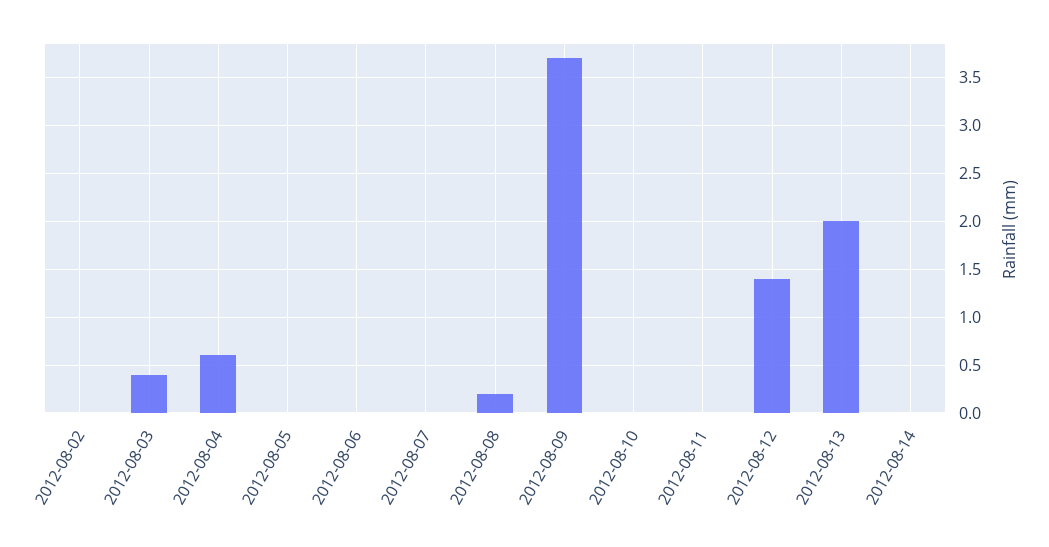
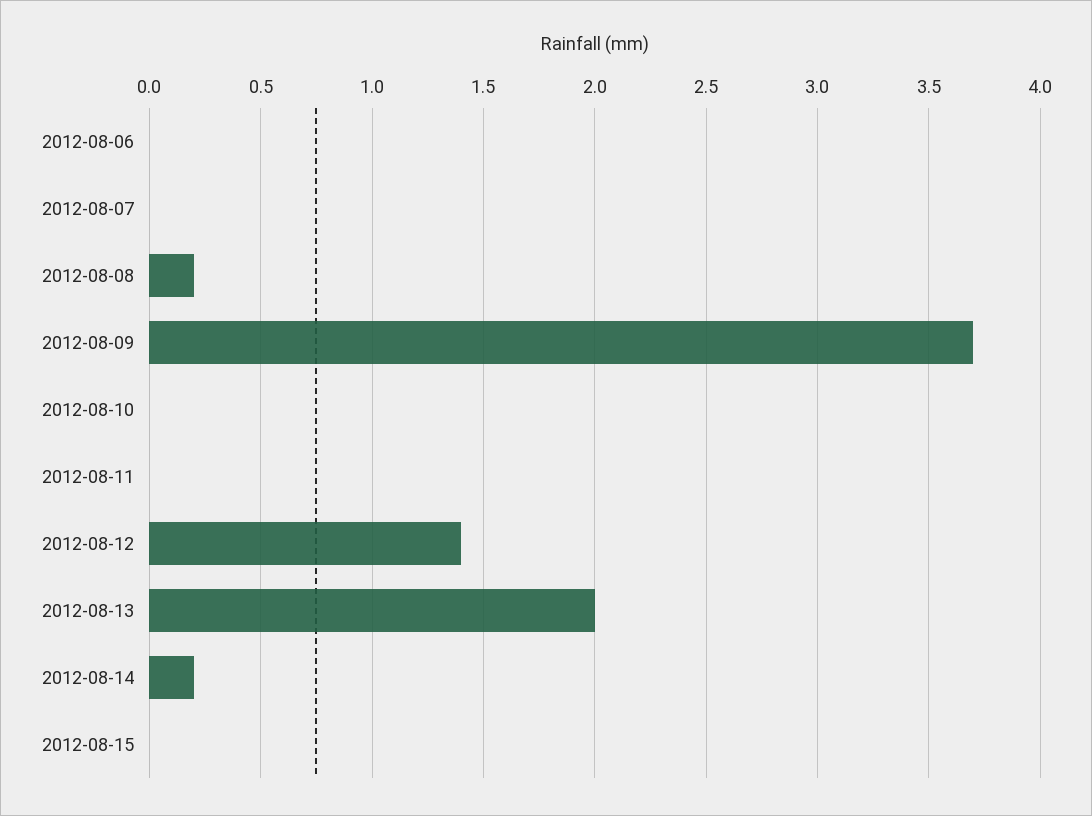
2012-08-02: 0 -> none
2012-08-03: 0.4 -> none
2012-08-04: 0.6 -> none
2012-08-05: 0 -> none
2012-08-14: 0 -> 0.2
2012-08-15: none -> 0

